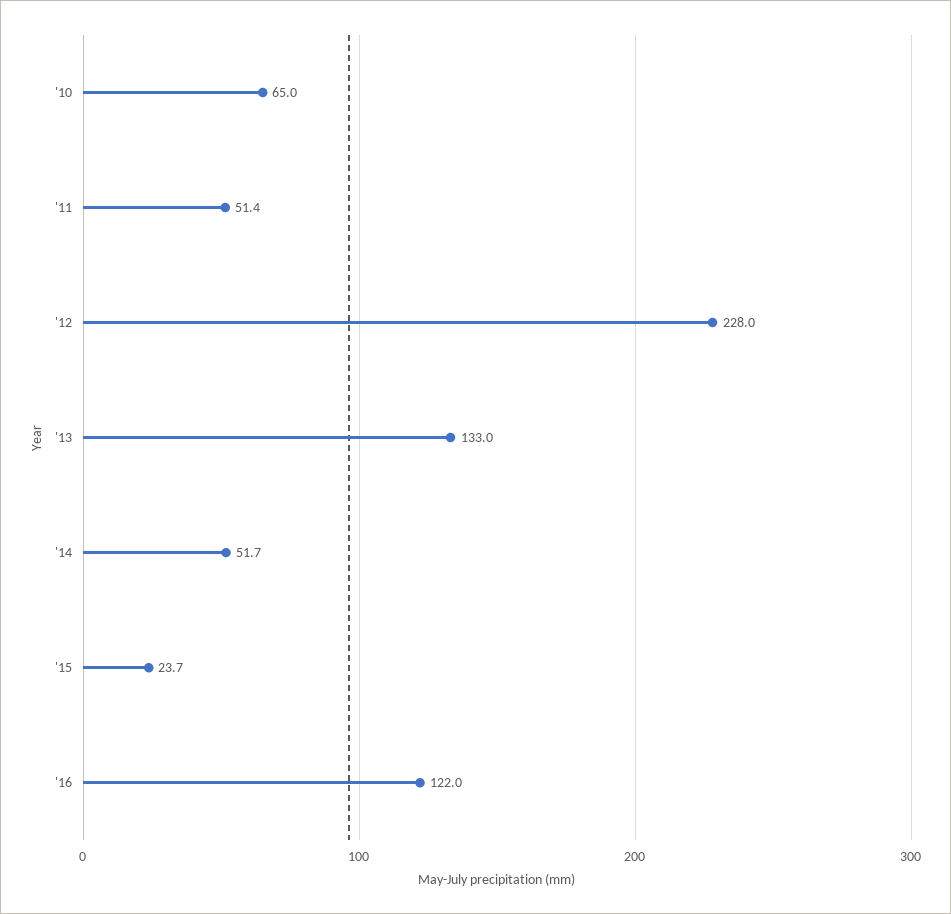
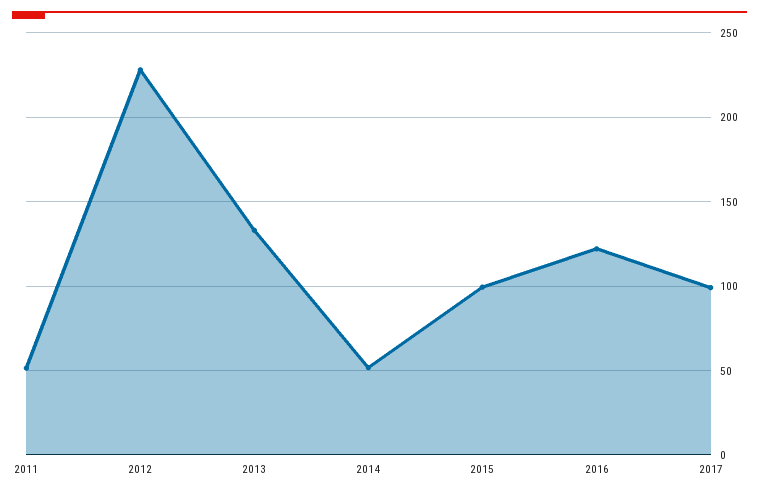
'10: 65 -> none
'15: 23.7 -> 100
2017: none -> 100

